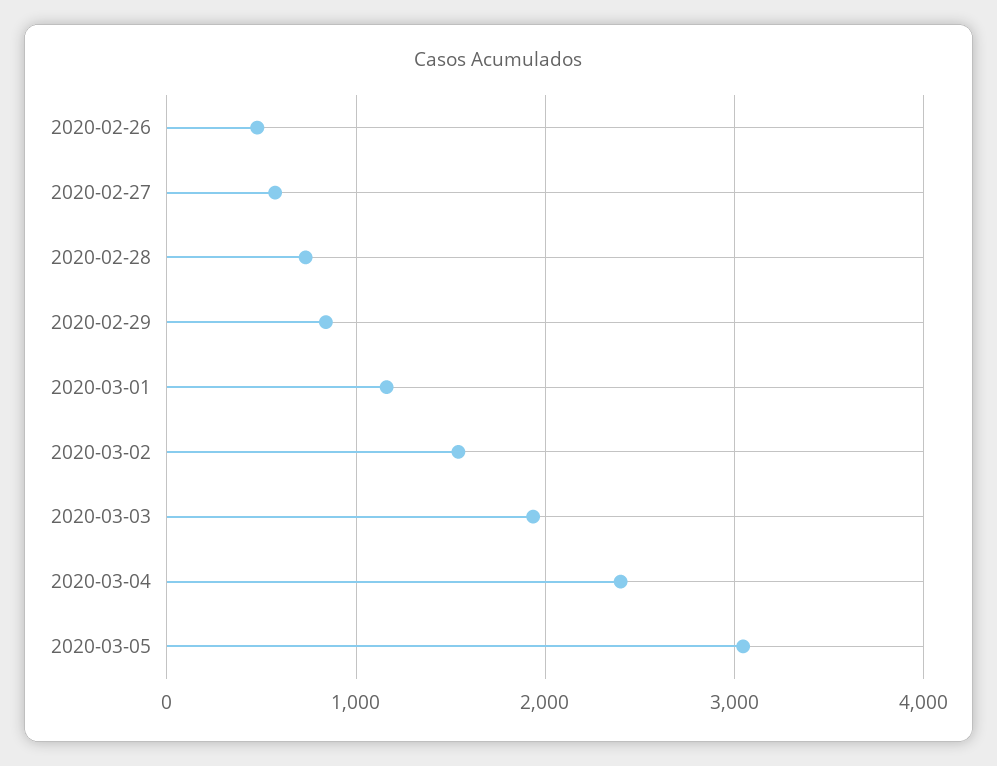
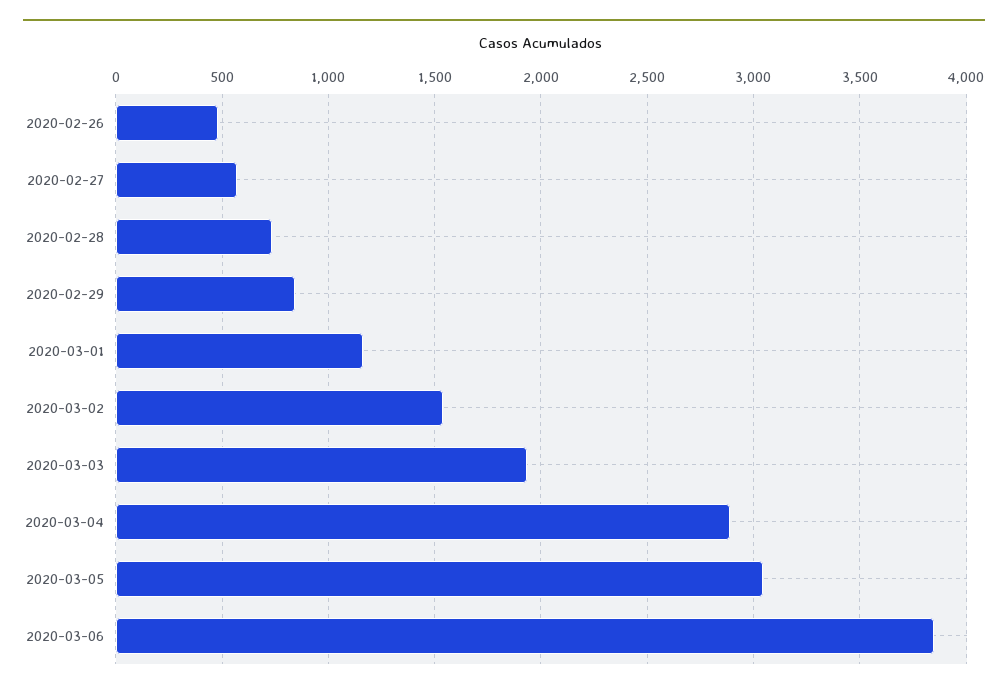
2020-03-04: 2400 -> 2900
2020-03-06: none -> 3850

